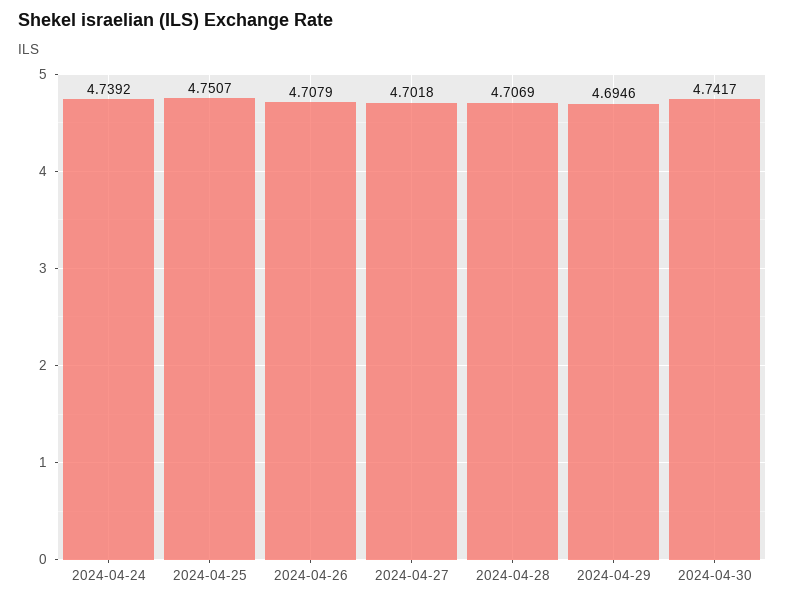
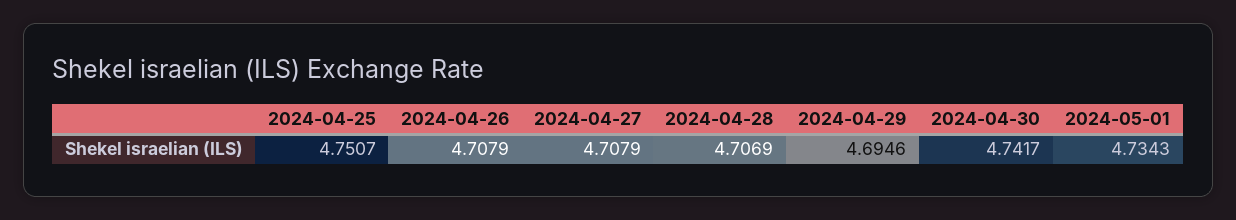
2024-04-24: 4.7392 -> none
2024-04-27: 4.7018 -> 4.7079
2024-05-01: none -> 4.7343

